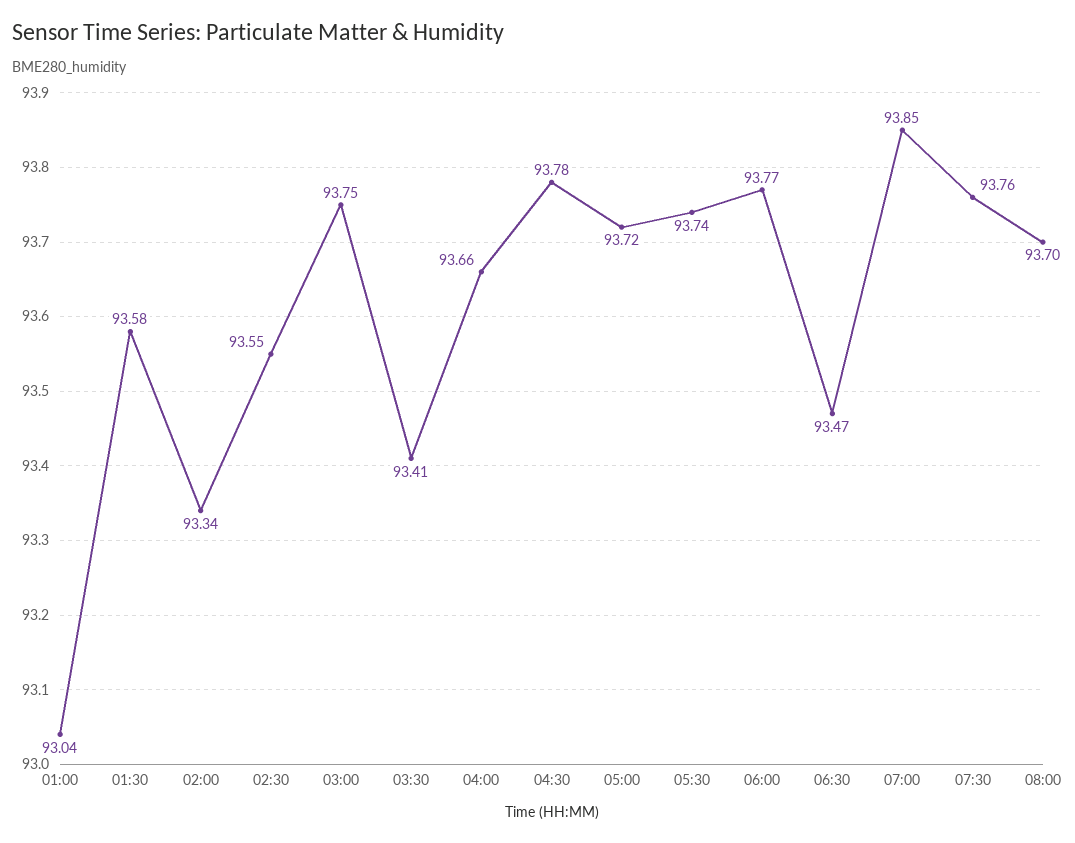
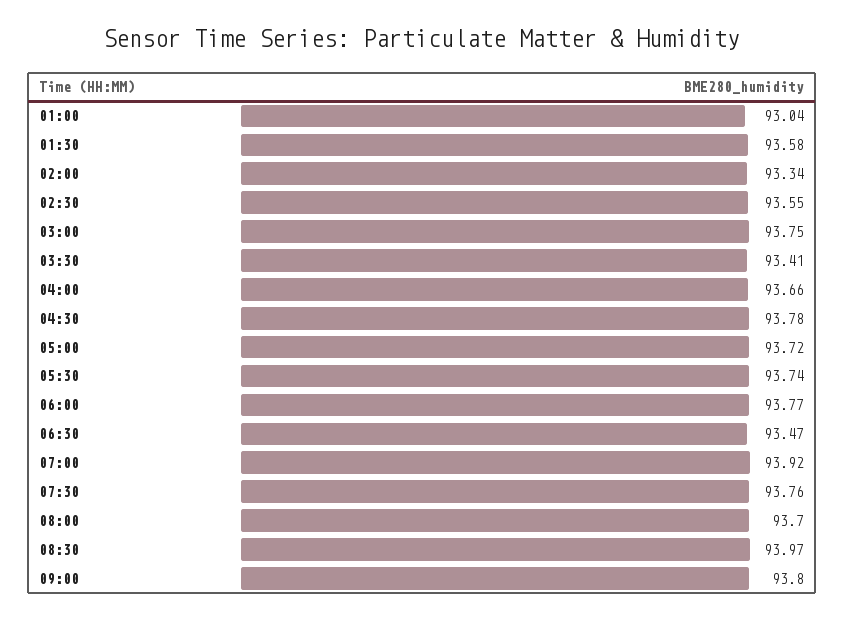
07:00: 93.85 -> 93.92
08:30: none -> 93.97
09:00: none -> 93.8

